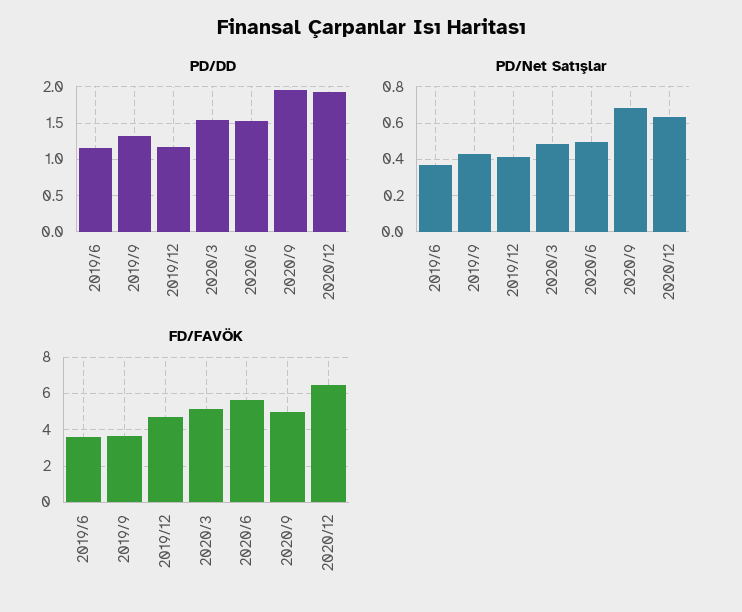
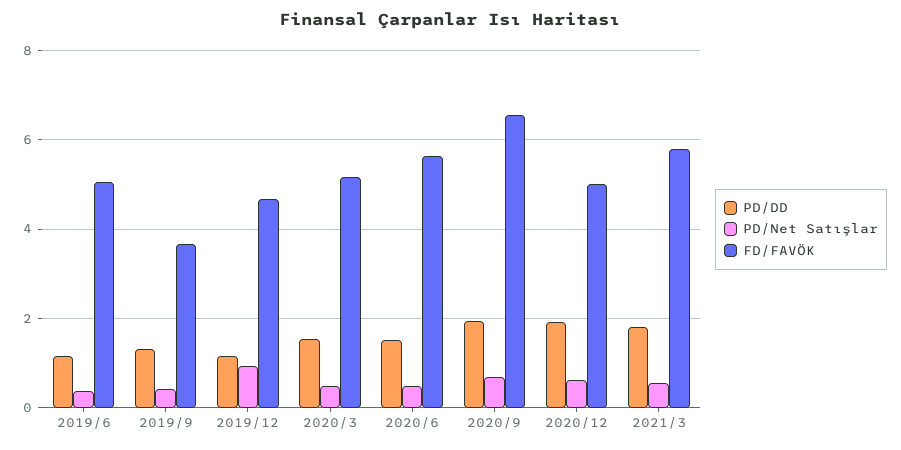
PD/Net Satışlar, 2019/12: 0.4 -> 1
FD/FAVÖK, 2019/6: 3.5 -> 5
FD/FAVÖK, 2020/9: 5 -> 6.6
FD/FAVÖK, 2020/12: 6.5 -> 5
PD/DD, 2021/3: none -> 1.8
PD/Net Satışlar, 2021/3: none -> 0.6
FD/FAVÖK, 2021/3: none -> 5.8

